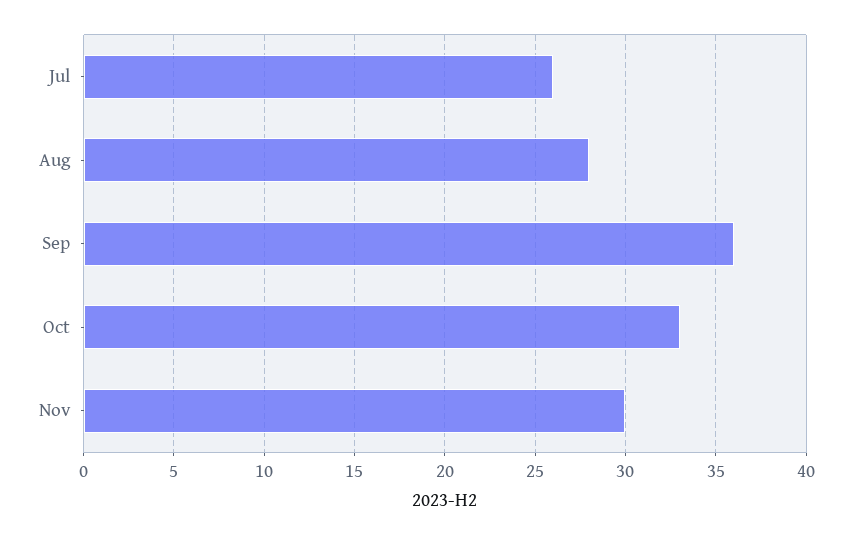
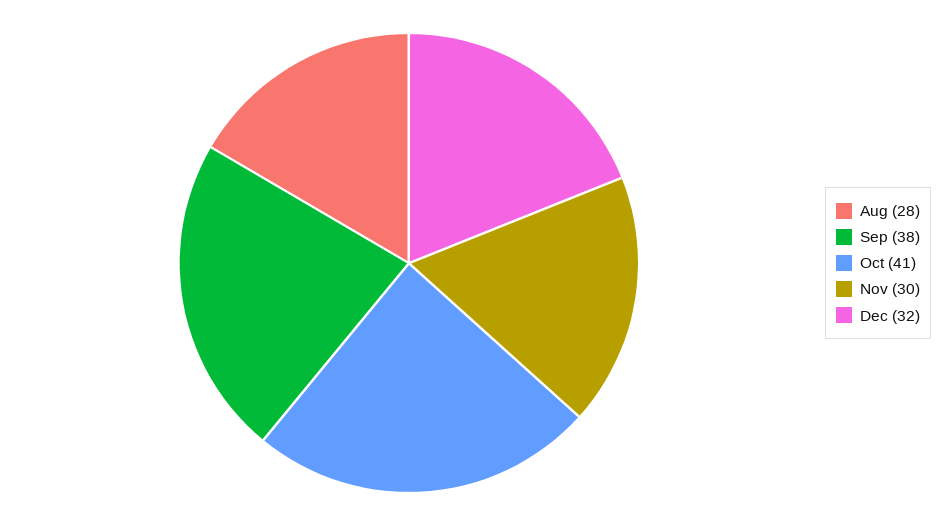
Jul: 26 -> none
Sep: 36 -> 38
Oct: 33 -> 41
Dec: none -> 32

